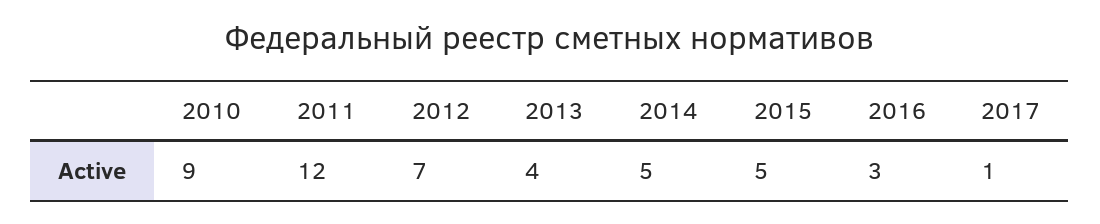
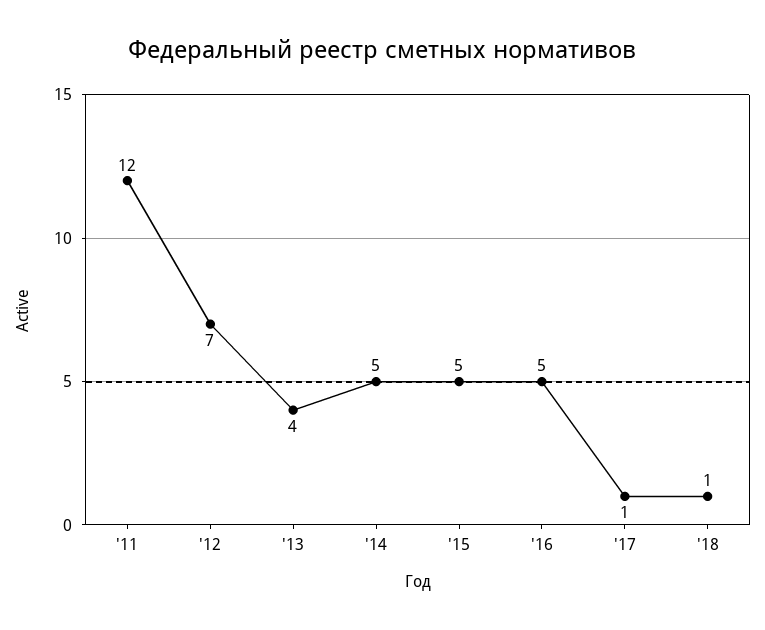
2010: 9 -> none
2016: 3 -> 5
'18: none -> 1

